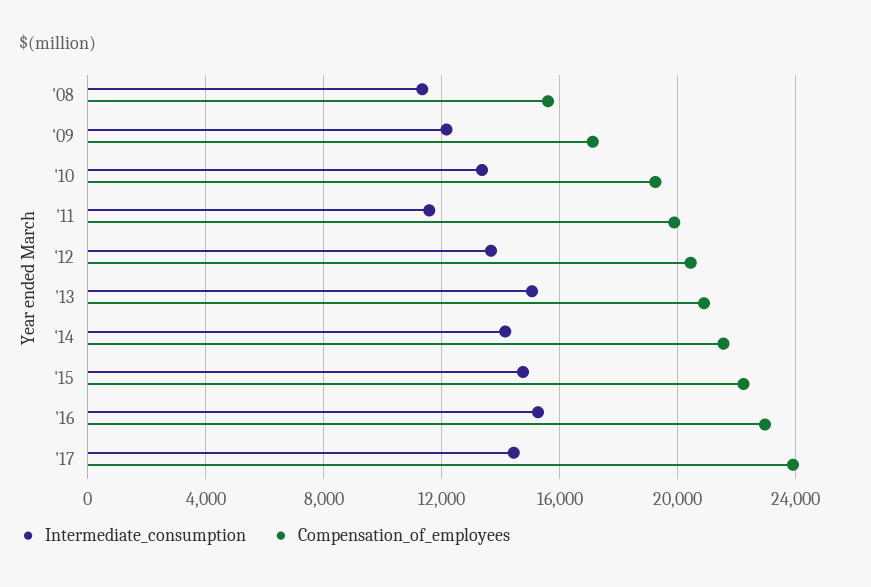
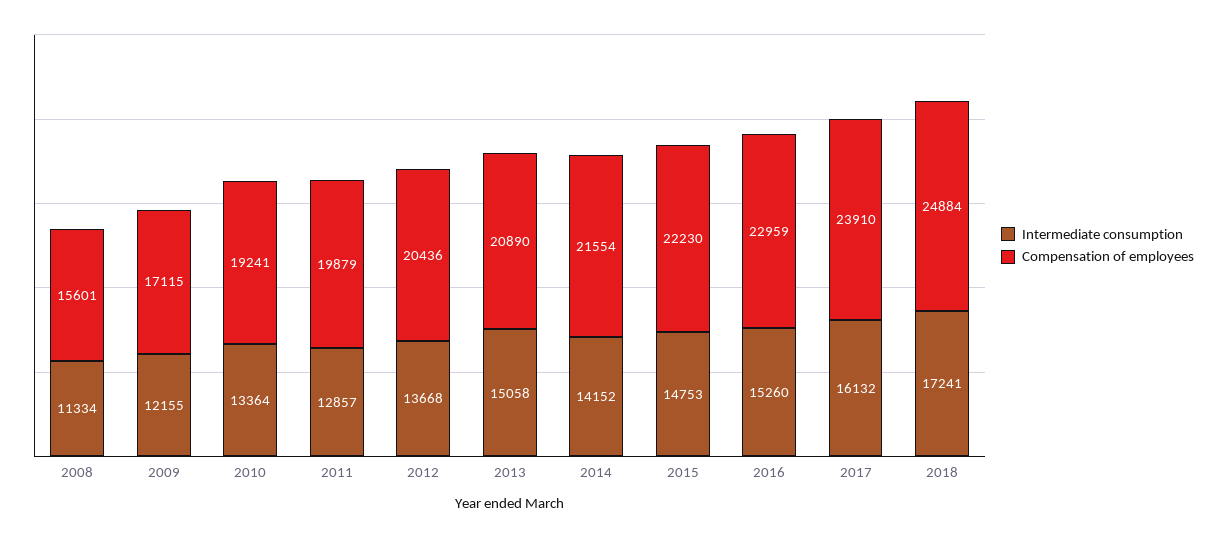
Intermediate_consumption, '11: 11500 -> 12857
Intermediate_consumption, '17: 14500 -> 16132
Intermediate_consumption, 2018: none -> 17241
Compensation_of_employees, 2018: none -> 24884

